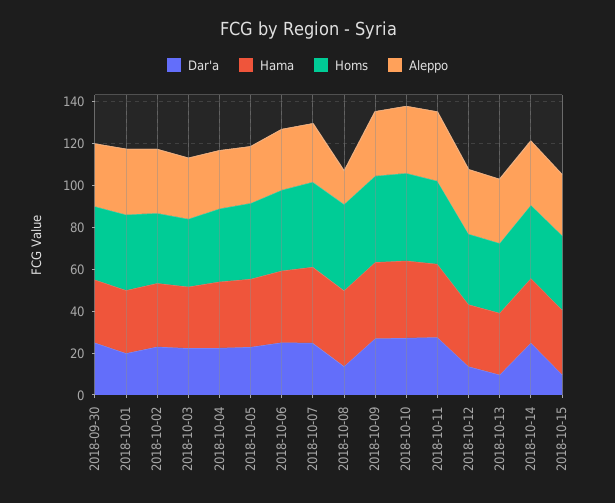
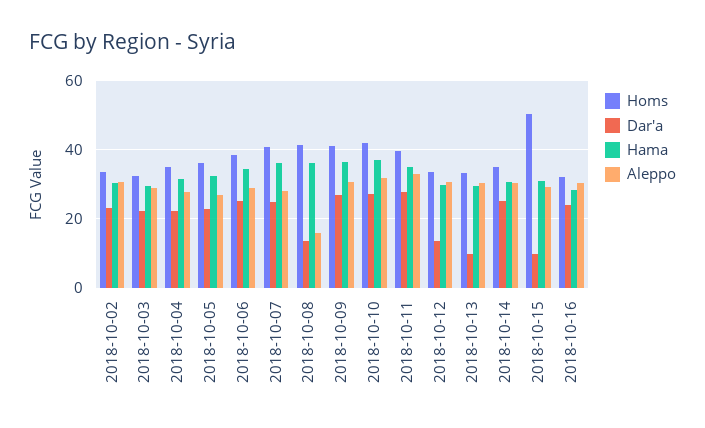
Dar'a, 2018-09-30: 25 -> none
Hama, 2018-09-30: 30 -> none
Homs, 2018-09-30: 35 -> none
Aleppo, 2018-09-30: 30 -> none
Dar'a, 2018-10-01: 20 -> none
Hama, 2018-10-01: 30 -> none
Homs, 2018-10-01: 35 -> none
Aleppo, 2018-10-01: 30 -> none
Homs, 2018-10-15: 35 -> 50
Homs, 2018-10-16: none -> 32
Dar'a, 2018-10-16: none -> 24
Hama, 2018-10-16: none -> 28
Aleppo, 2018-10-16: none -> 30

